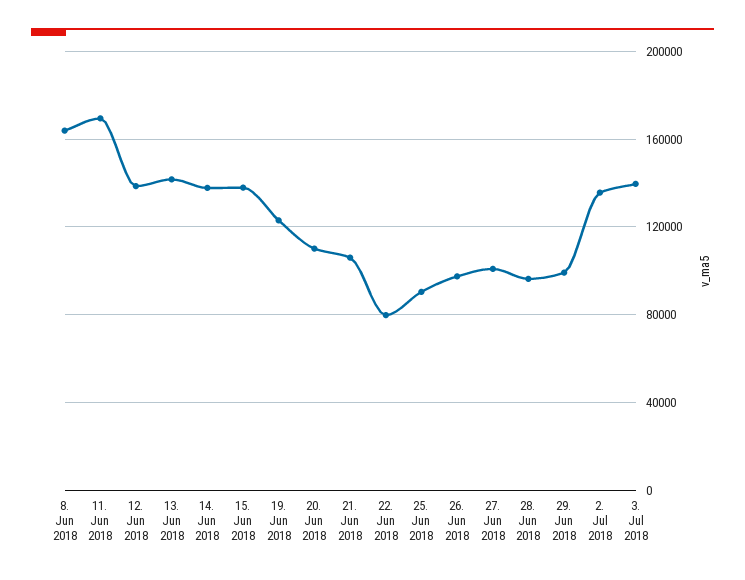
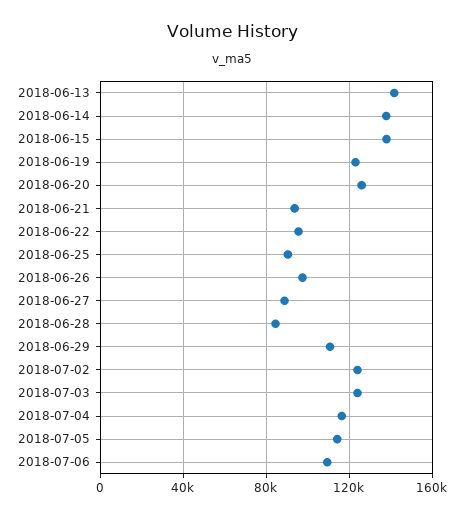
8. Jun 2018: 165000 -> none
11. Jun 2018: 170000 -> none
12. Jun 2018: 140000 -> none
20. Jun 2018: 110000 -> 125000
21. Jun 2018: 105000 -> 95000
22. Jun 2018: 80000 -> 95000
27. Jun 2018: 100000 -> 90000
28. Jun 2018: 95000 -> 85000
29. Jun 2018: 100000 -> 110000
2. Jul 2018: 135000 -> 125000
3. Jul 2018: 140000 -> 125000
2018-07-04: none -> 115000
2018-07-05: none -> 115000
2018-07-06: none -> 110000

